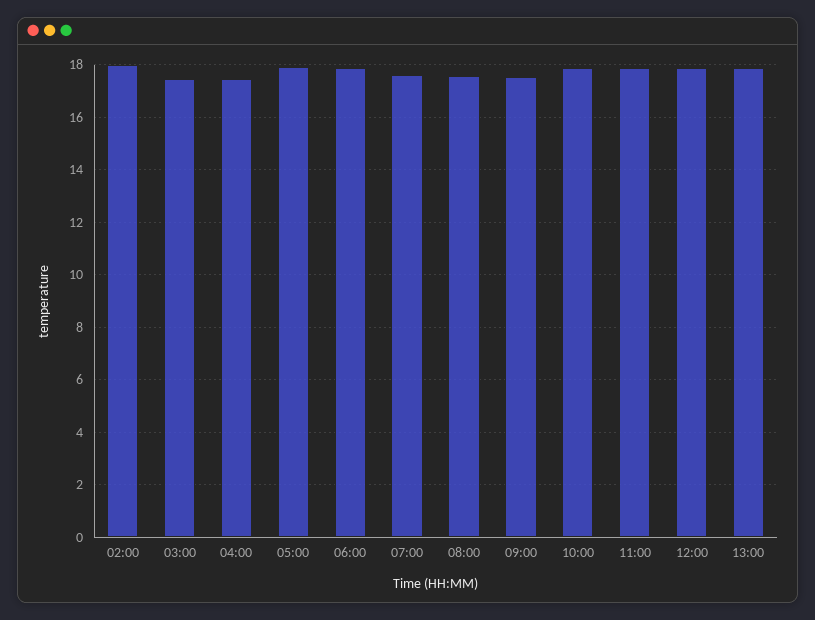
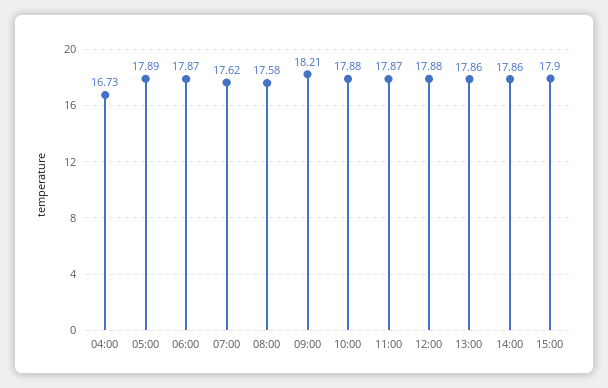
02:00: 18 -> none
03:00: 17.5 -> none
04:00: 17.5 -> 16.73
09:00: 17.5 -> 18.21
14:00: none -> 17.86
15:00: none -> 17.9

